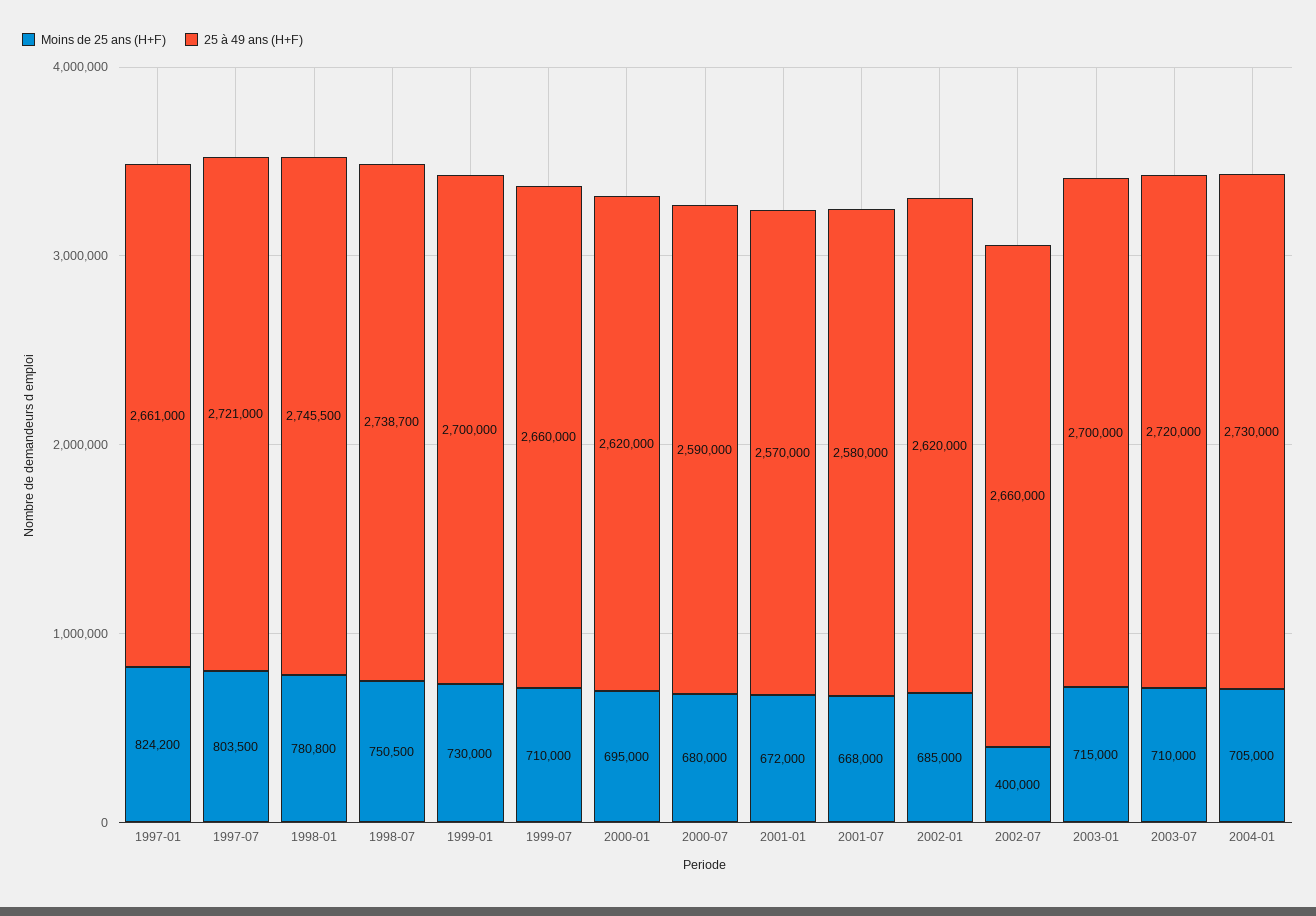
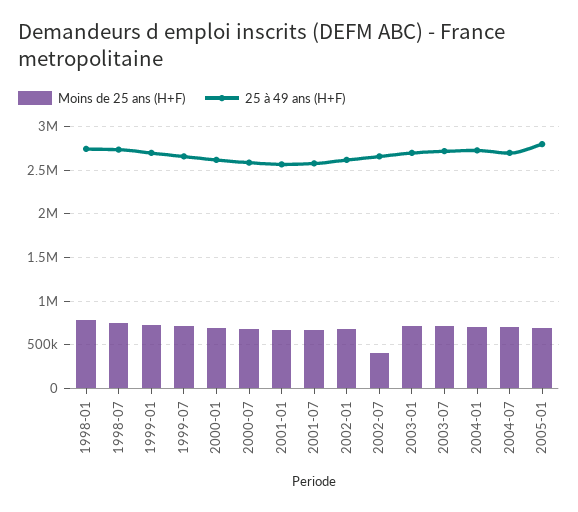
Moins de 25 ans (H+F), 1997-01: 824200 -> none
25 à 49 ans (H+F), 1997-01: 2661000 -> none
Moins de 25 ans (H+F), 1997-07: 803500 -> none
25 à 49 ans (H+F), 1997-07: 2721000 -> none
Moins de 25 ans (H+F), 2004-07: none -> 700000
25 à 49 ans (H+F), 2004-07: none -> 2700000
Moins de 25 ans (H+F), 2005-01: none -> 700000
25 à 49 ans (H+F), 2005-01: none -> 2800000

